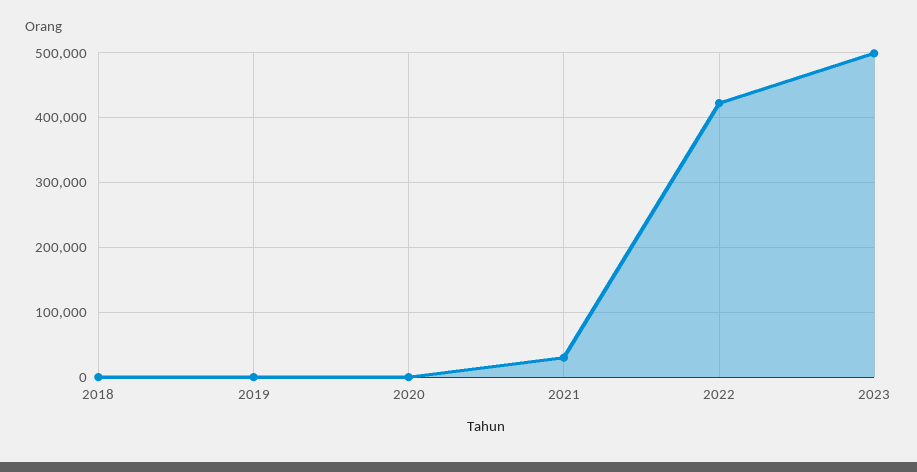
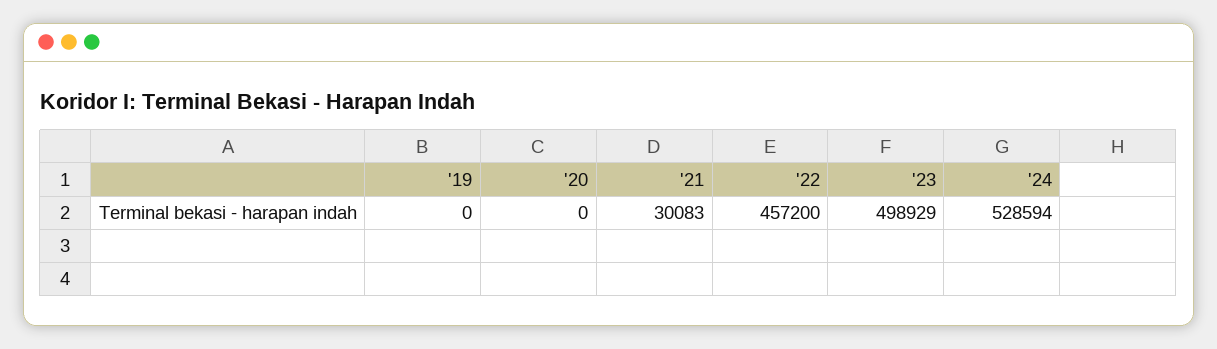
2018: 0 -> none
2022: 420000 -> 457200
'24: none -> 528594

